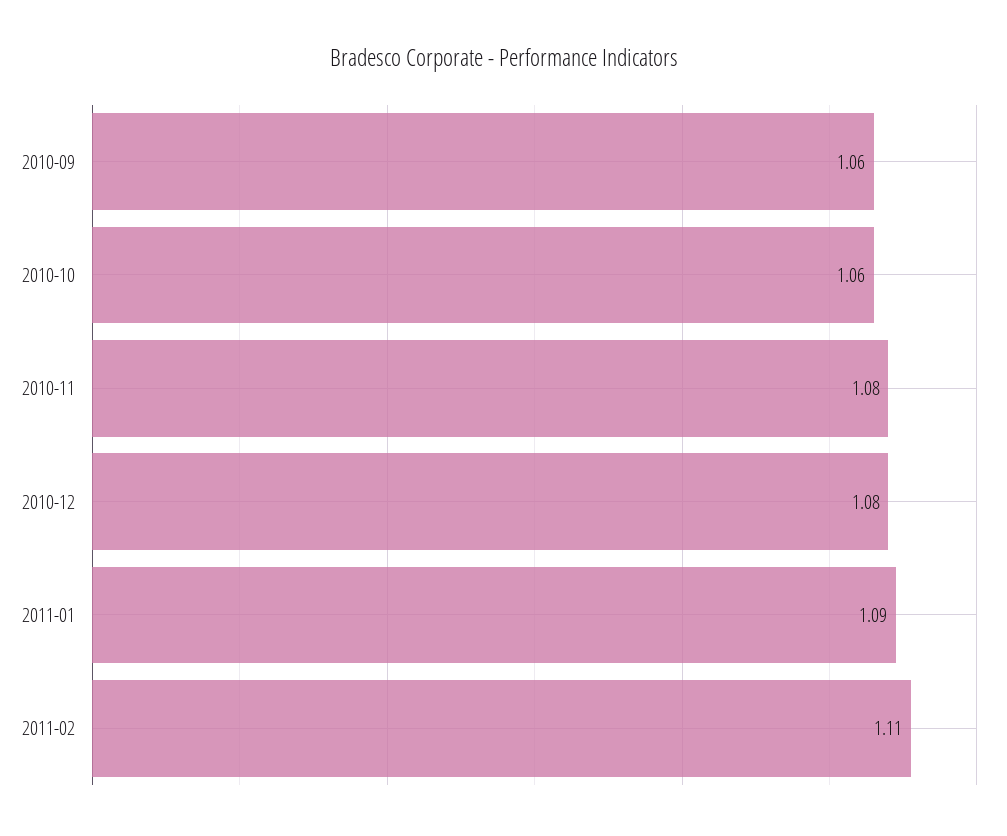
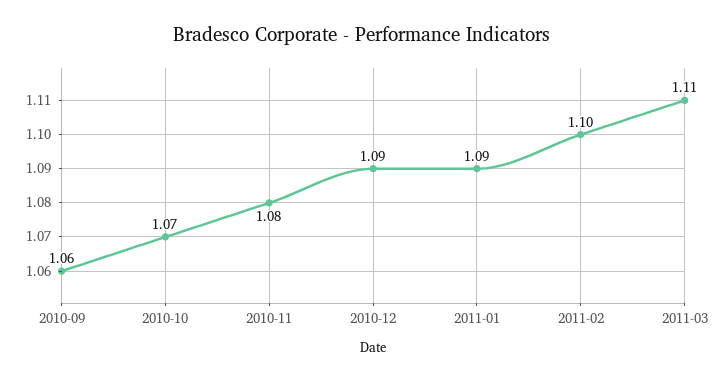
2010-10: 1.06 -> 1.07
2010-12: 1.08 -> 1.09
2011-02: 1.11 -> 1.1
2011-03: none -> 1.11

